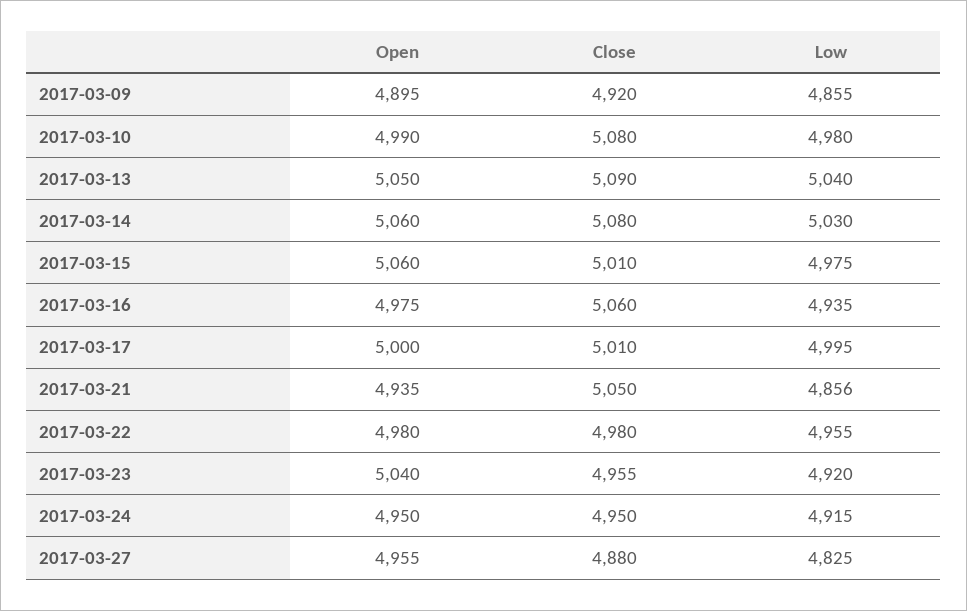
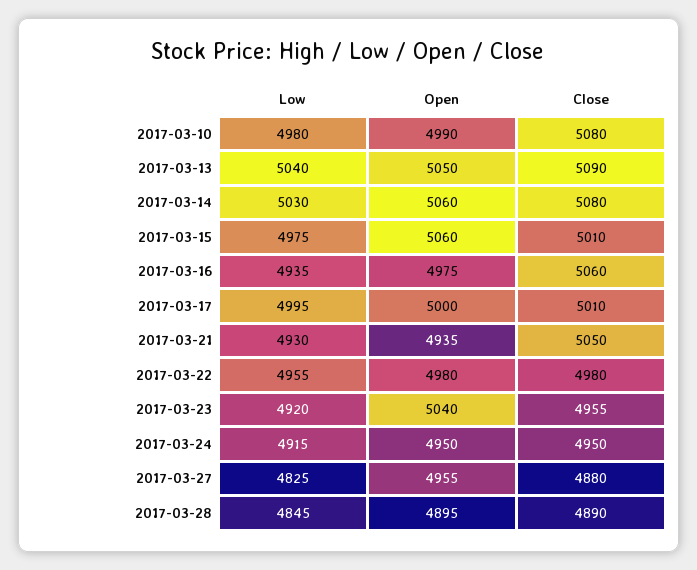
Open, 2017-03-09: 4895 -> none
Close, 2017-03-09: 4920 -> none
Low, 2017-03-09: 4855 -> none
Low, 2017-03-21: 4856 -> 4930
Low, 2017-03-28: none -> 4845
Open, 2017-03-28: none -> 4895
Close, 2017-03-28: none -> 4890

